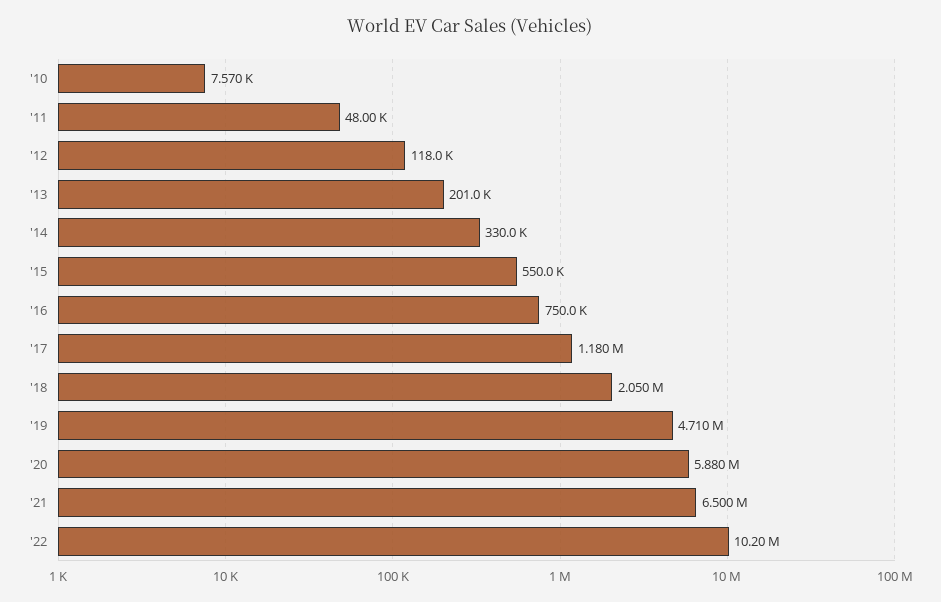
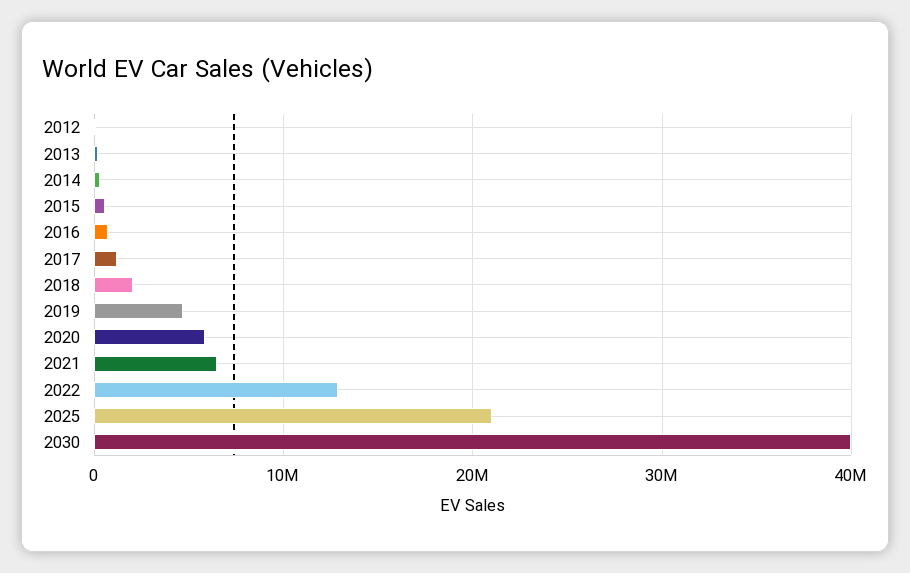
'10: 7570 -> none
'11: 48000 -> none
'22: 10200000 -> 13000000
2025: none -> 21000000
2030: none -> 40000000

